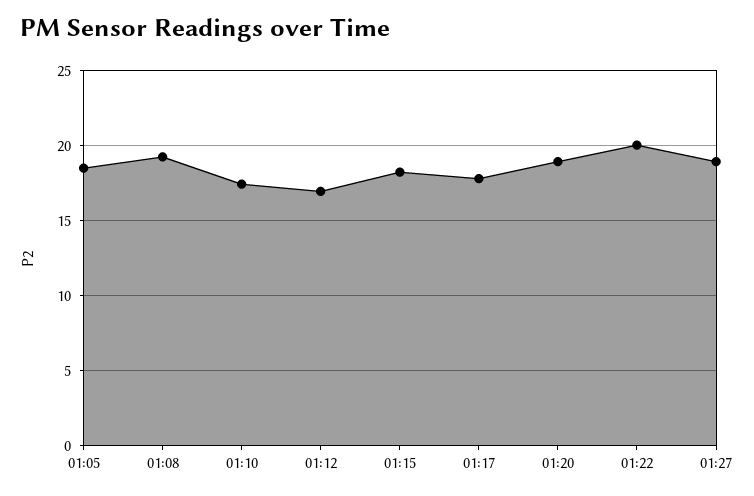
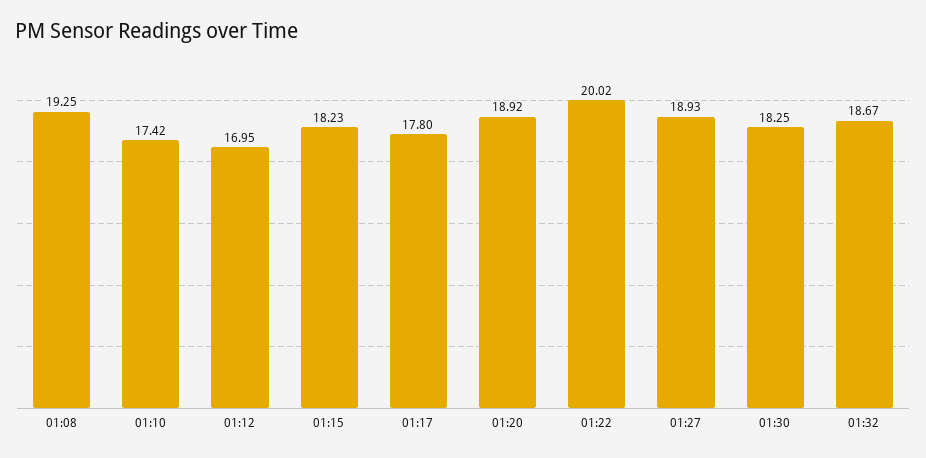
01:05: 18.5 -> none
01:30: none -> 18.25
01:32: none -> 18.67

